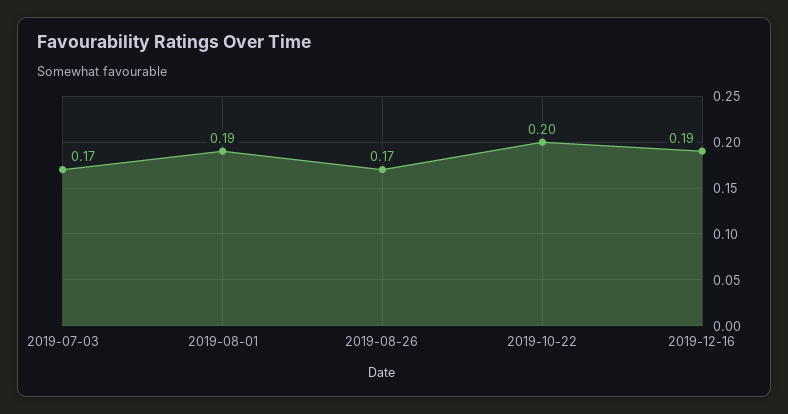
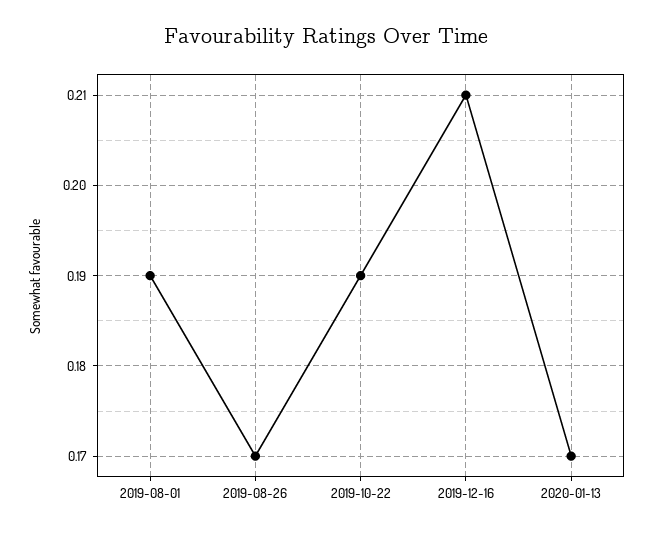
2019-07-03: 0.17 -> none
2019-10-22: 0.2 -> 0.19
2019-12-16: 0.19 -> 0.21
2020-01-13: none -> 0.17

